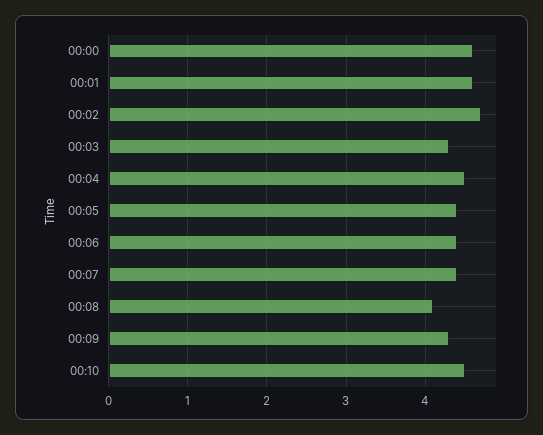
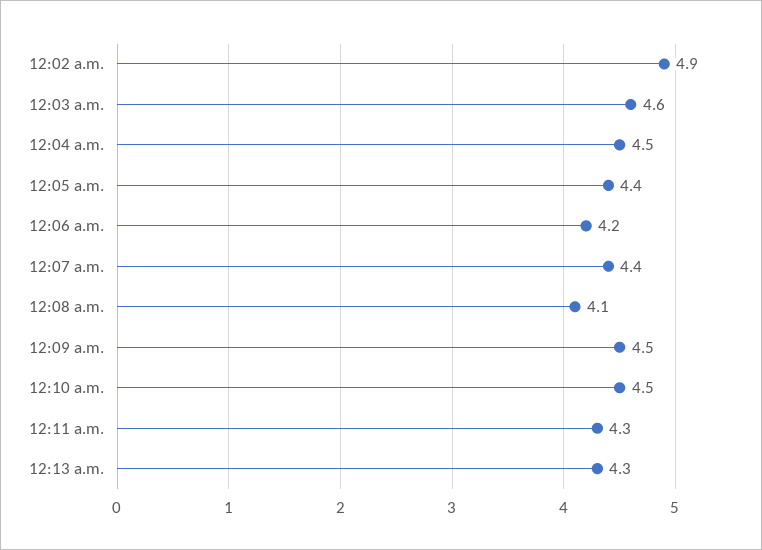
00:00: 4.6 -> none
00:01: 4.6 -> none
00:02: 4.7 -> 4.9
00:03: 4.3 -> 4.6
00:06: 4.4 -> 4.2
00:09: 4.3 -> 4.5
12:11 a.m.: none -> 4.3
12:13 a.m.: none -> 4.3

